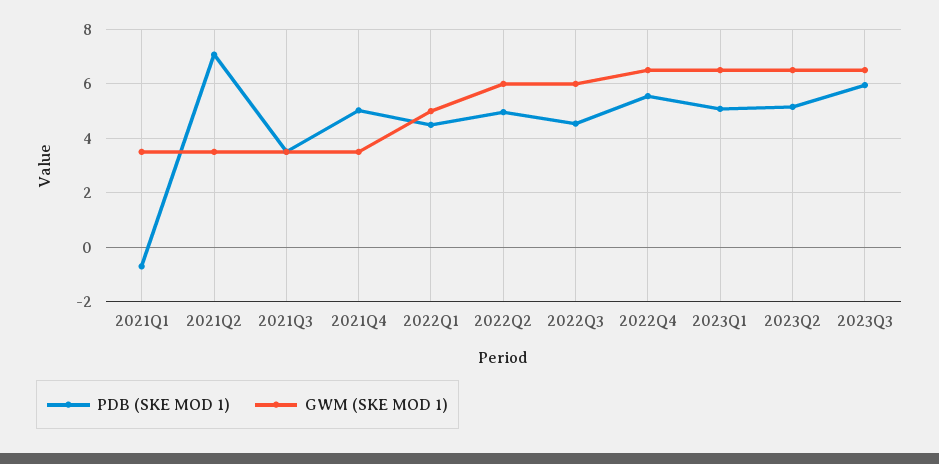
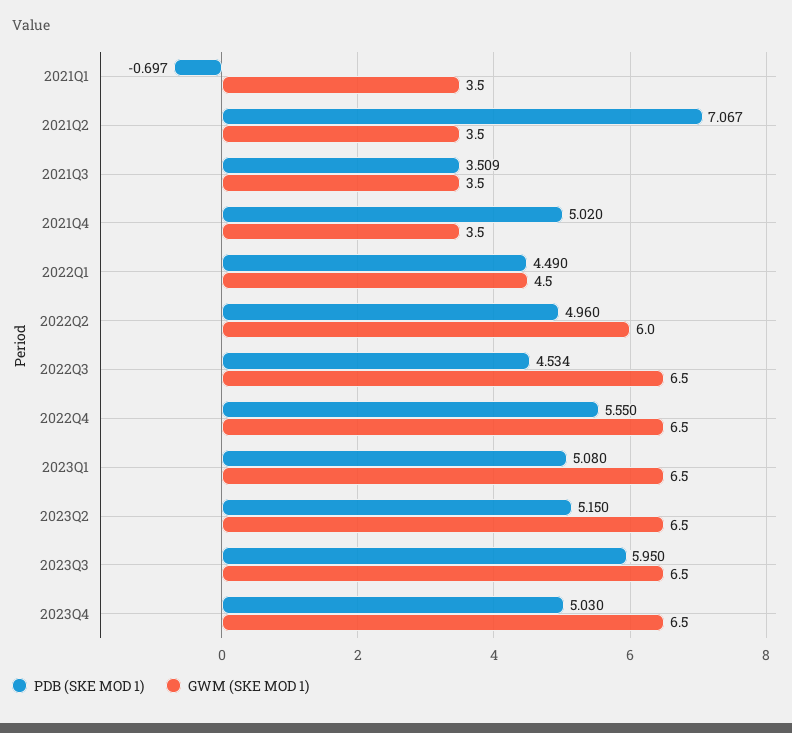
GWM (SKE MOD 1), 2022Q1: 5 -> 4.5
GWM (SKE MOD 1), 2022Q3: 6 -> 6.5
PDB (SKE MOD 1), 2023Q4: none -> 5.03
GWM (SKE MOD 1), 2023Q4: none -> 6.5

